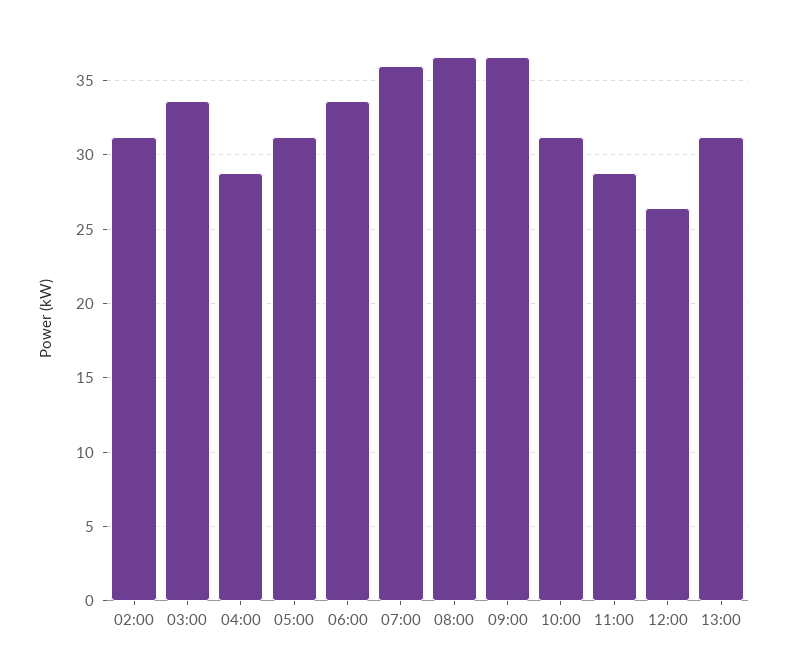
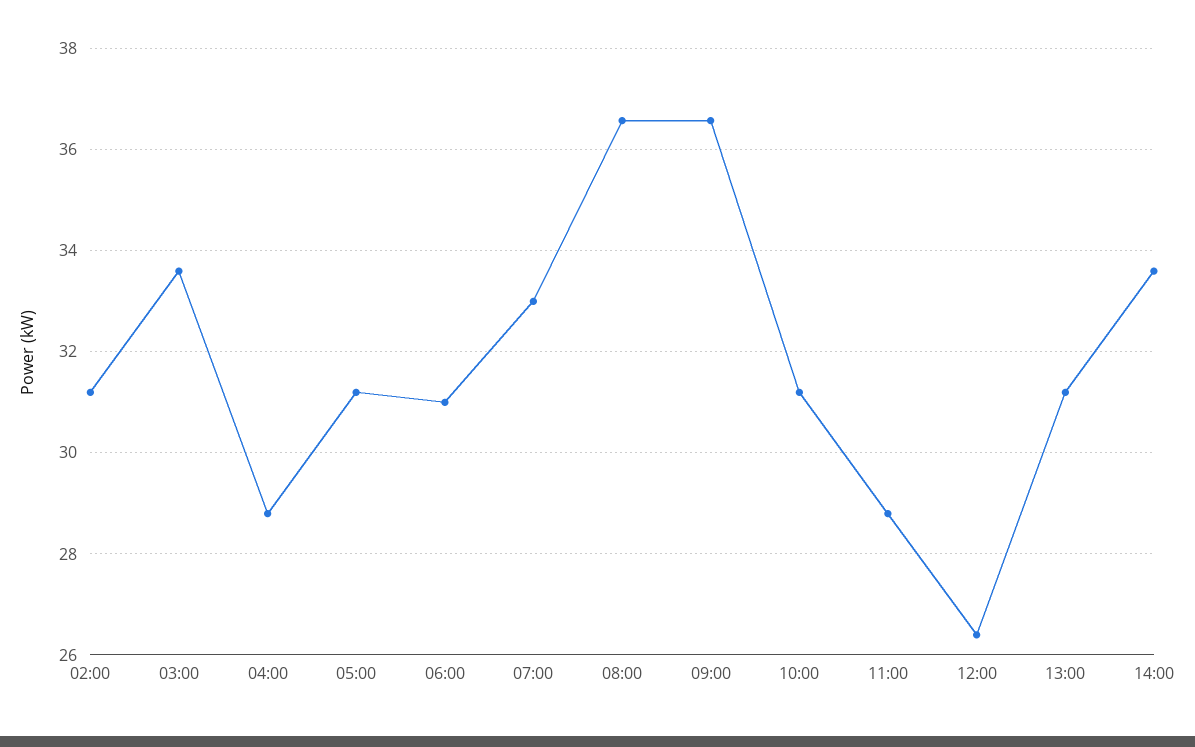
06:00: 33.5 -> 31
07:00: 36 -> 33
14:00: none -> 33.6

